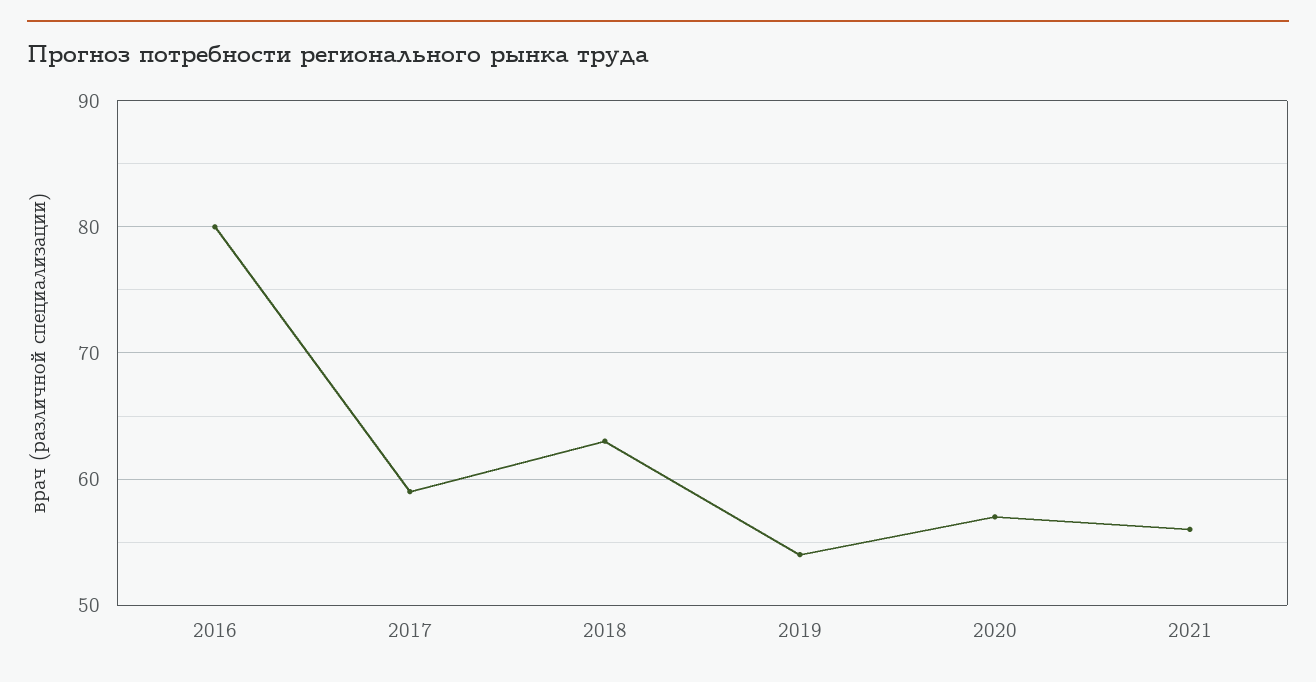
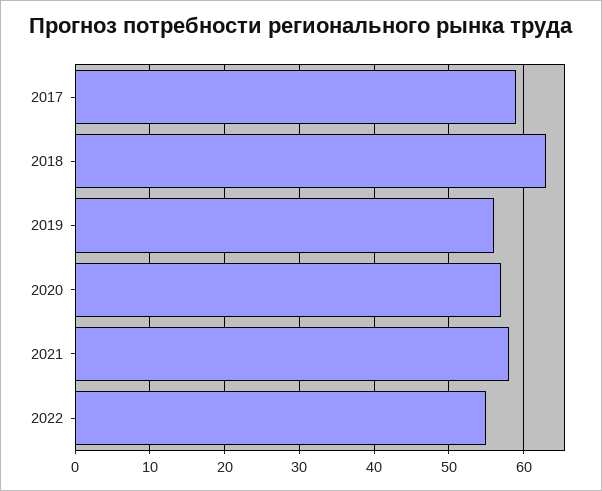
2016: 80 -> none
2019: 54 -> 56
2021: 56 -> 58
2022: none -> 55

